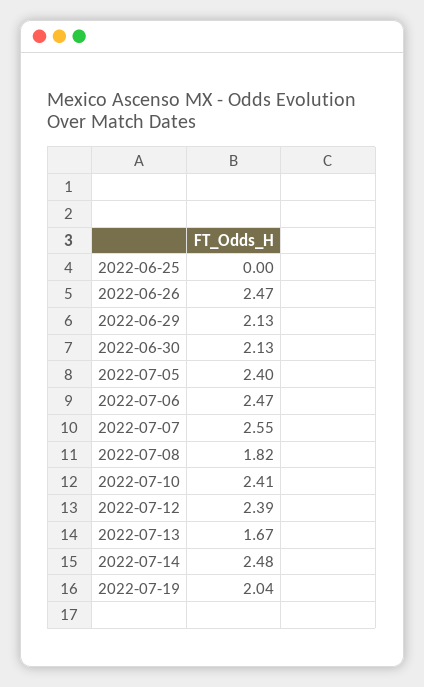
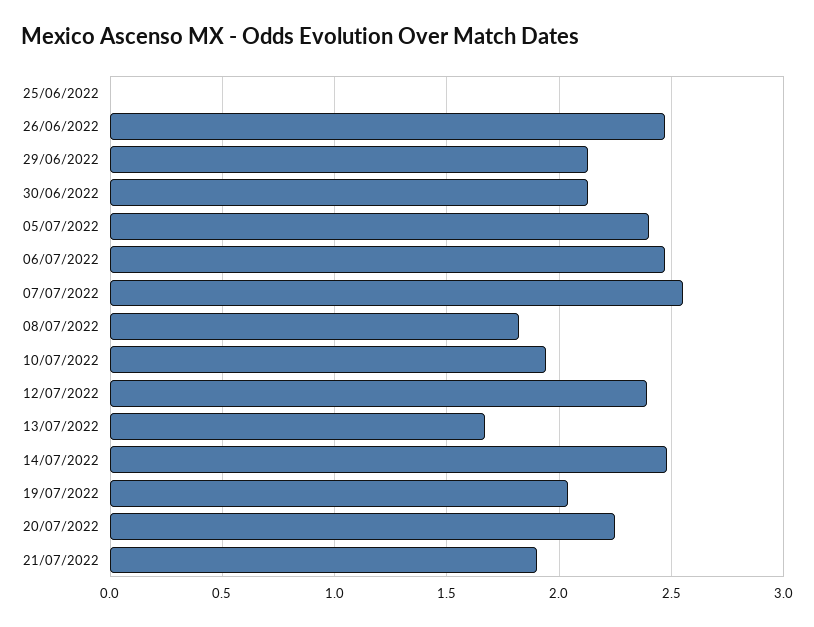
2022-07-10: 2.41 -> 1.95
20/07/2022: none -> 2.25
21/07/2022: none -> 1.9

